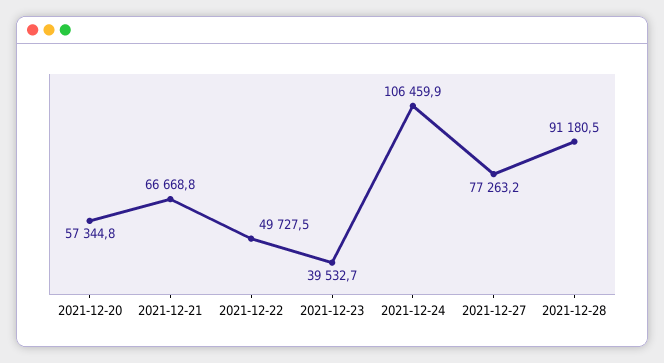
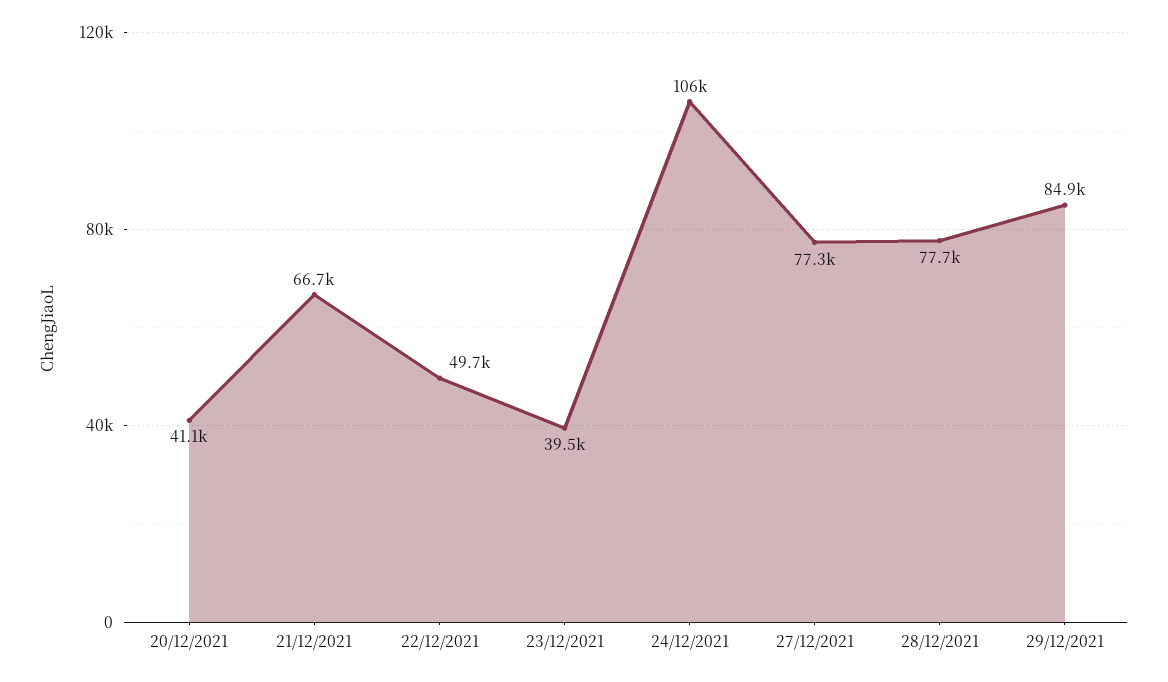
2021-12-20: 57344.8 -> 41100
2021-12-28: 91180.5 -> 77700
29/12/2021: none -> 84900

